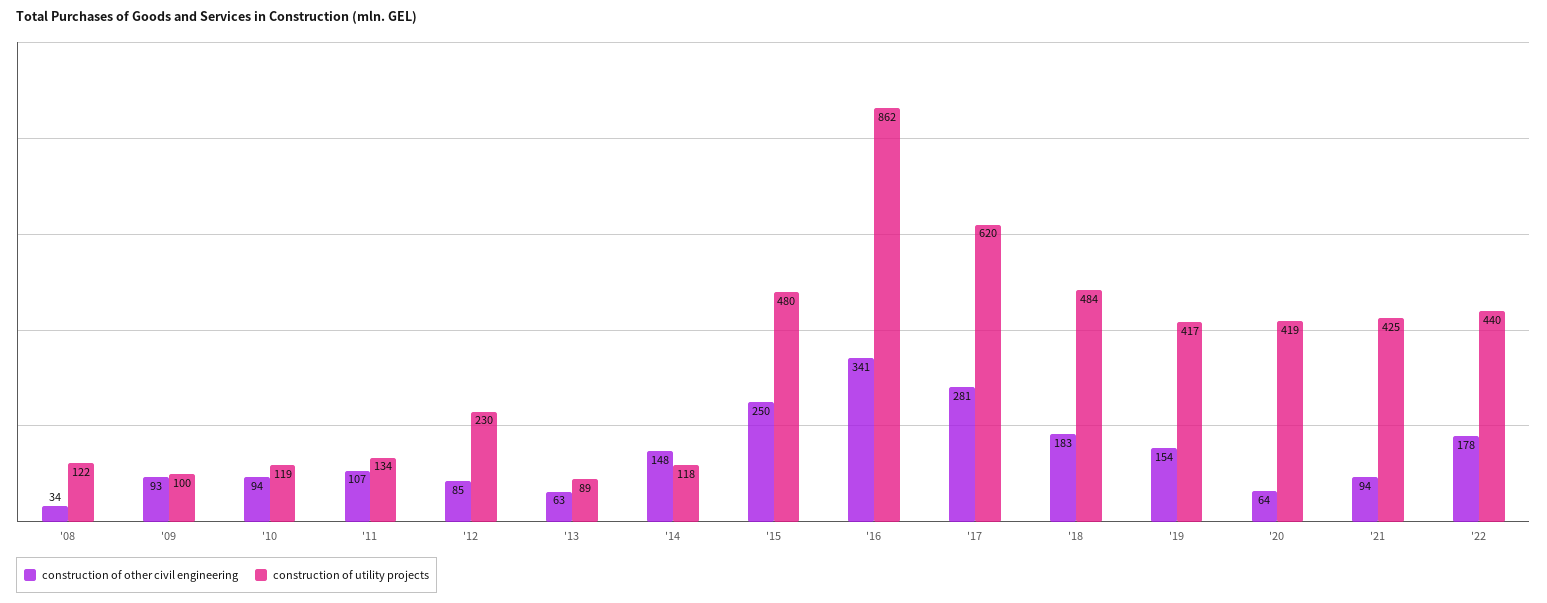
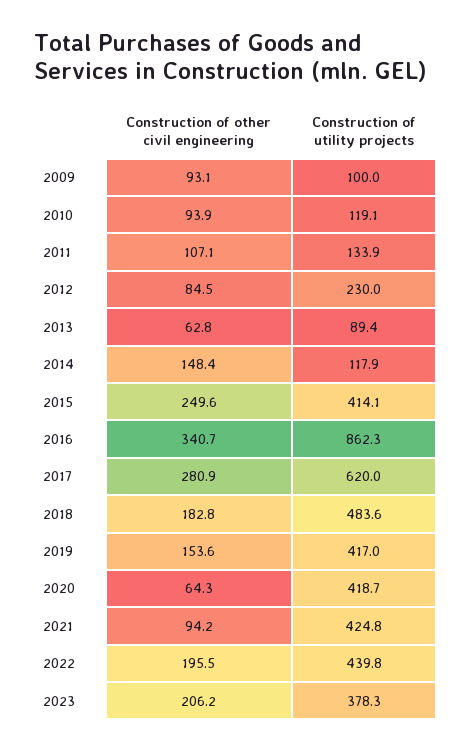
construction of other civil engineering, '08: 34 -> none
construction of utility projects, '08: 122 -> none
construction of utility projects, '15: 480 -> 414.1
construction of other civil engineering, '22: 178 -> 195.5
construction of other civil engineering, 2023: none -> 206.2
construction of utility projects, 2023: none -> 378.3

